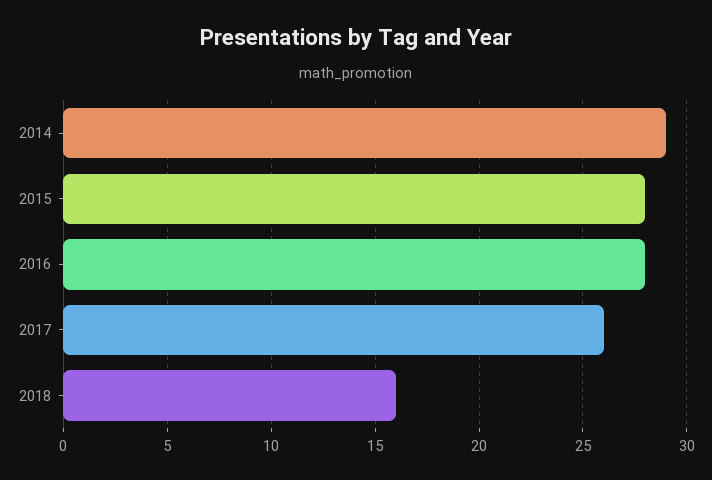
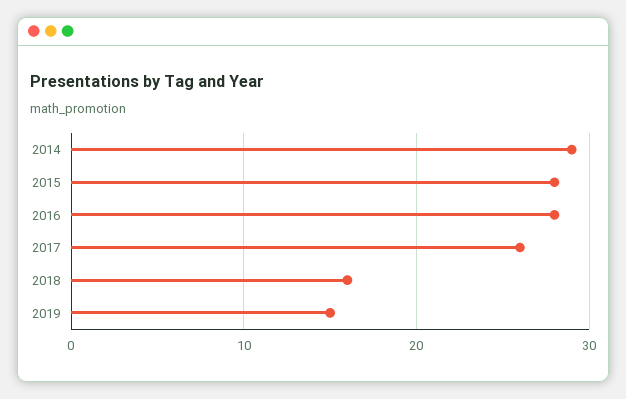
2019: none -> 15

